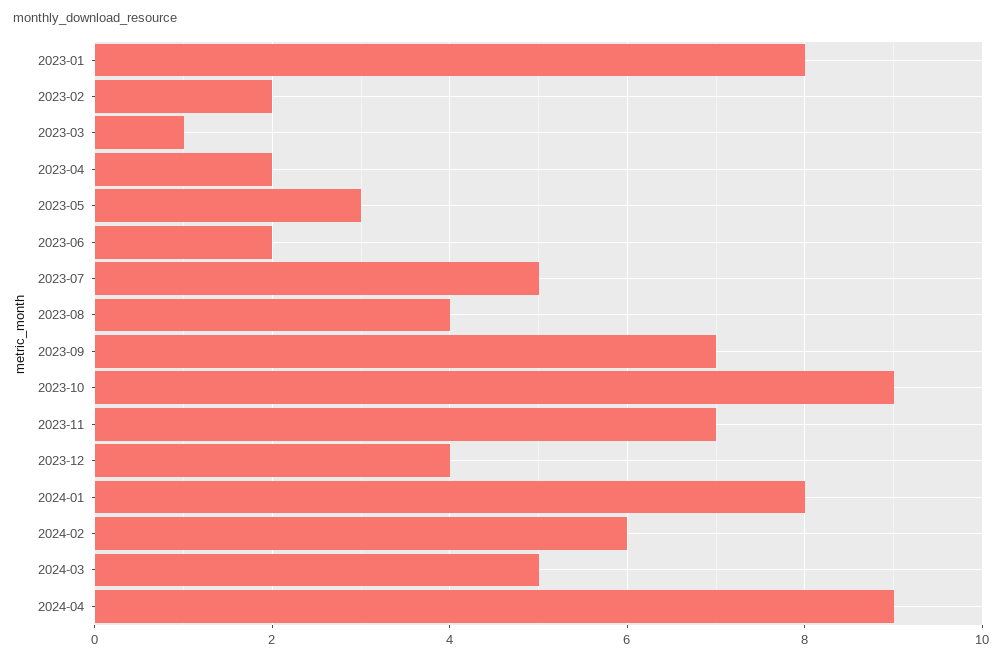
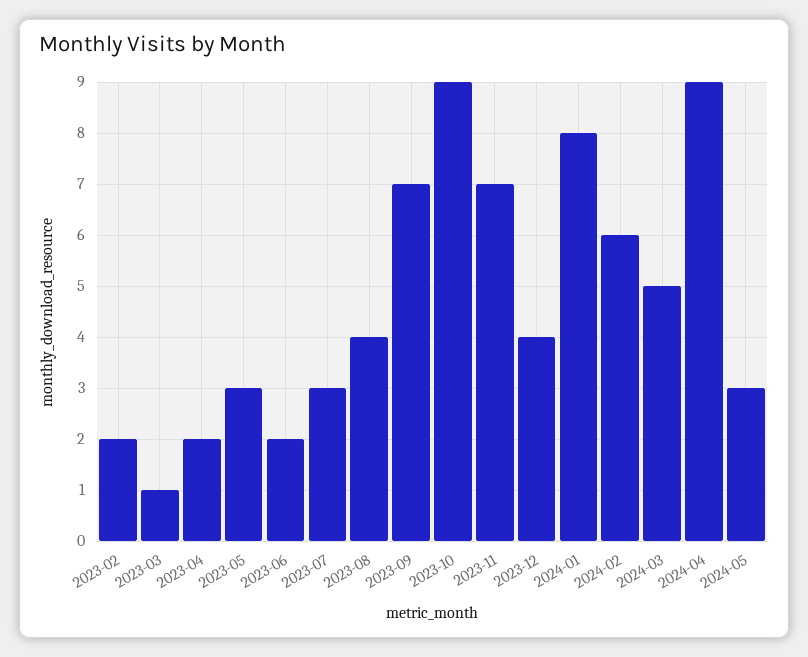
2023-01: 8 -> none
2023-07: 5 -> 3
2024-05: none -> 3

